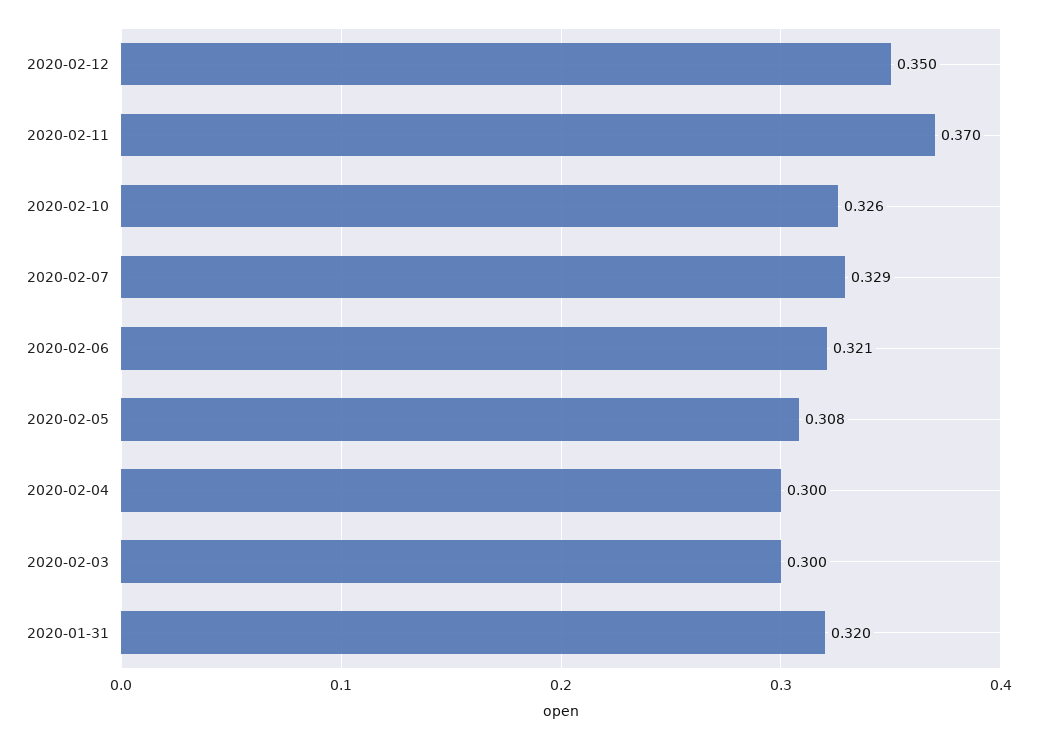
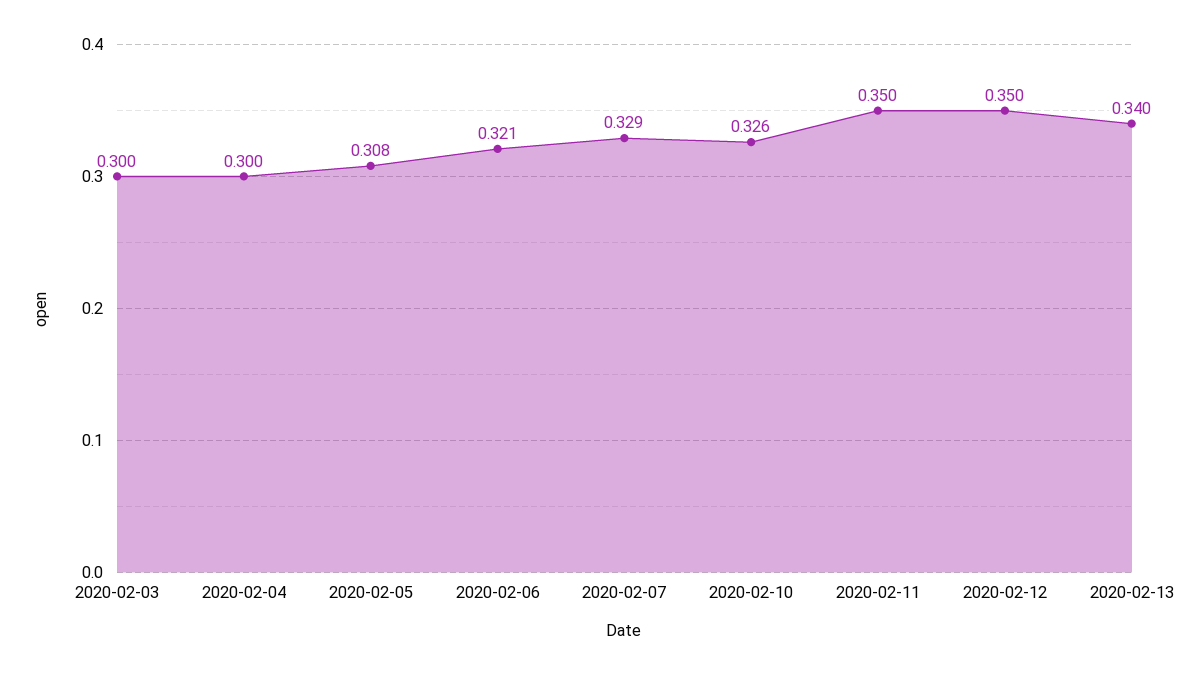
2020-02-11: 0.37 -> 0.35
2020-01-31: 0.32 -> none
2020-02-13: none -> 0.34

